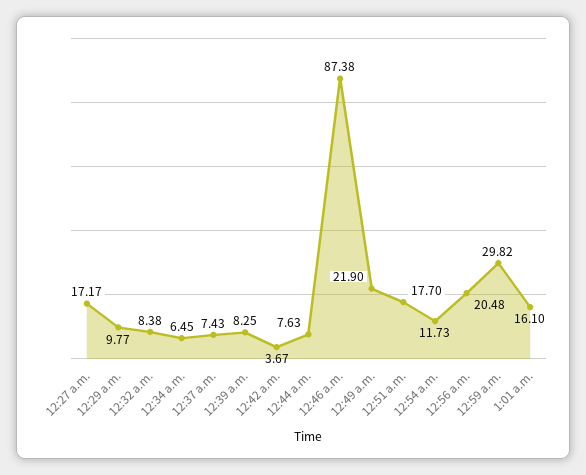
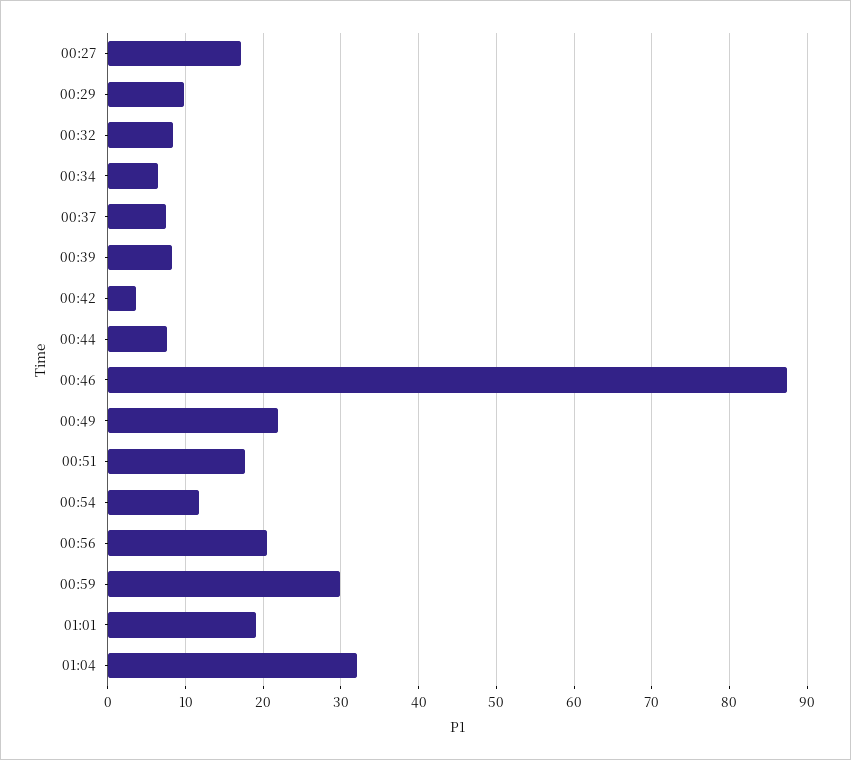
1:01 a.m.: 16.1 -> 19
01:04: none -> 32

